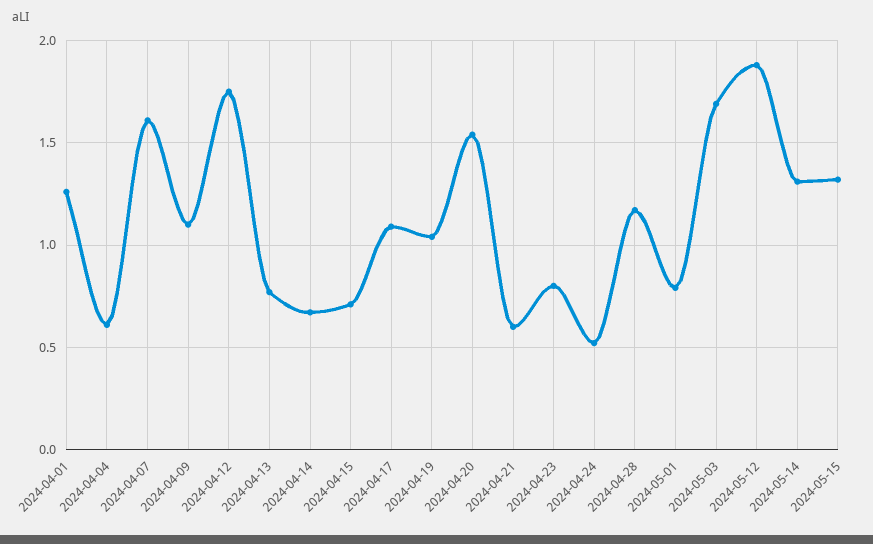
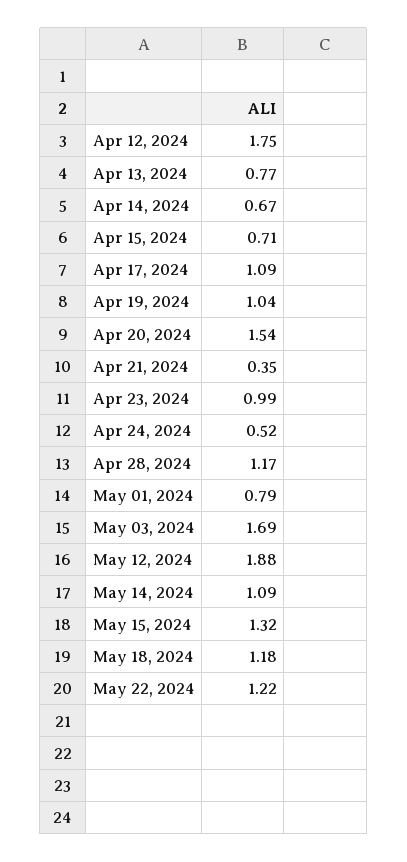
2024-04-01: 1.25 -> none
2024-04-04: 0.6 -> none
2024-04-07: 1.6 -> none
2024-04-09: 1.1 -> none
2024-04-21: 0.6 -> 0.35
2024-04-23: 0.8 -> 0.99
2024-05-14: 1.3 -> 1.09
May 18, 2024: none -> 1.18
May 22, 2024: none -> 1.22

